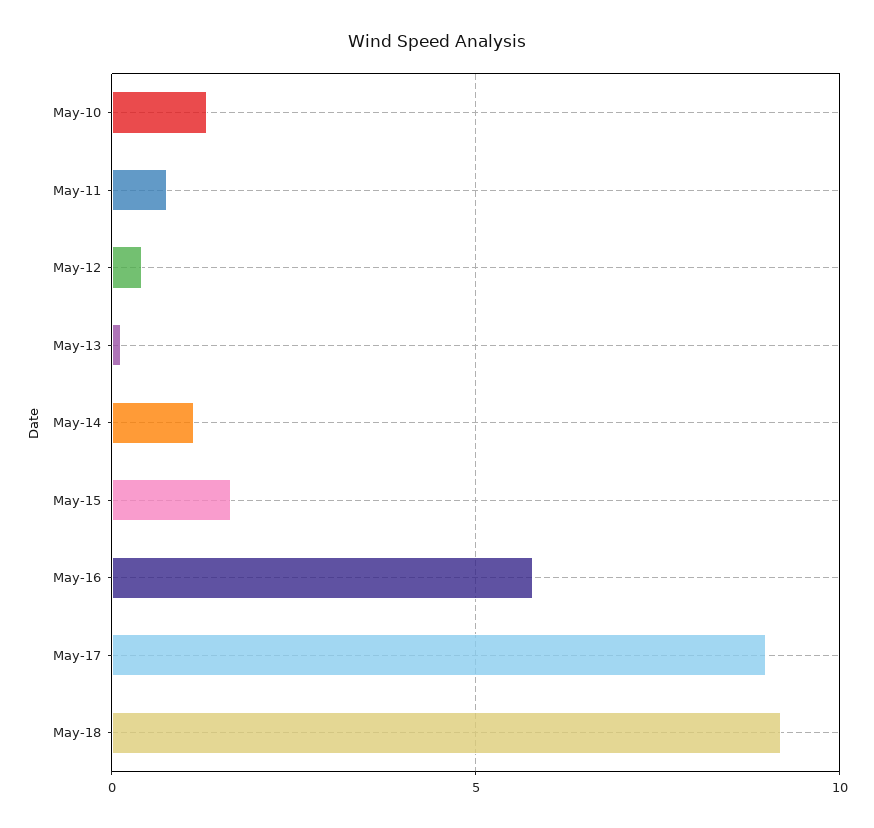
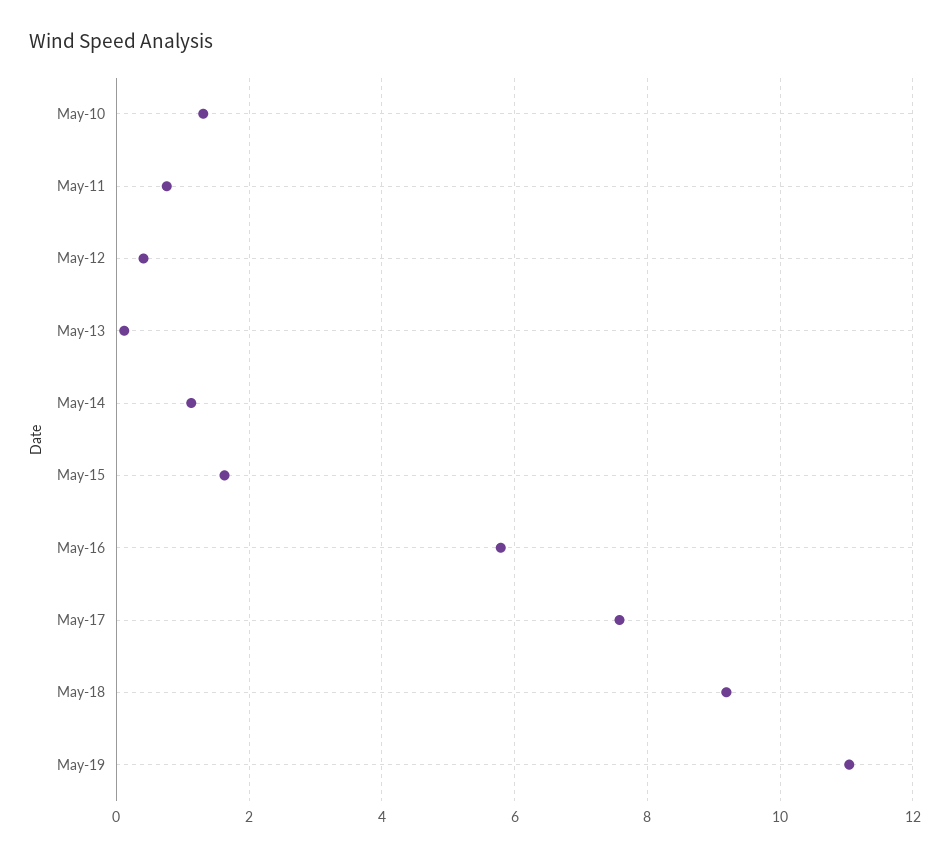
May-17: 9 -> 7.6
May-19: none -> 11

